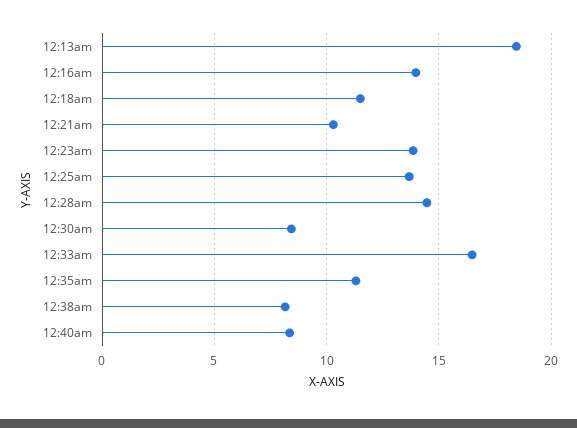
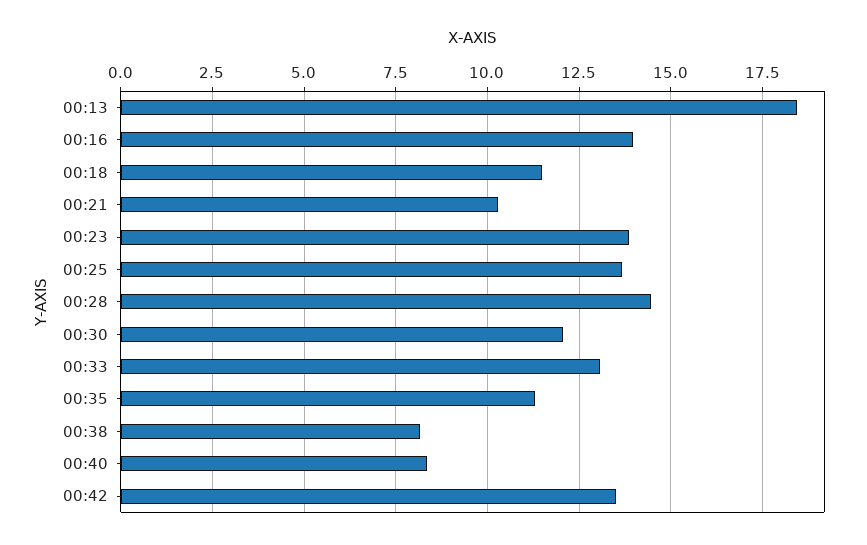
12:30am: 8.5 -> 12
12:33am: 16.5 -> 13
00:42: none -> 13.5

